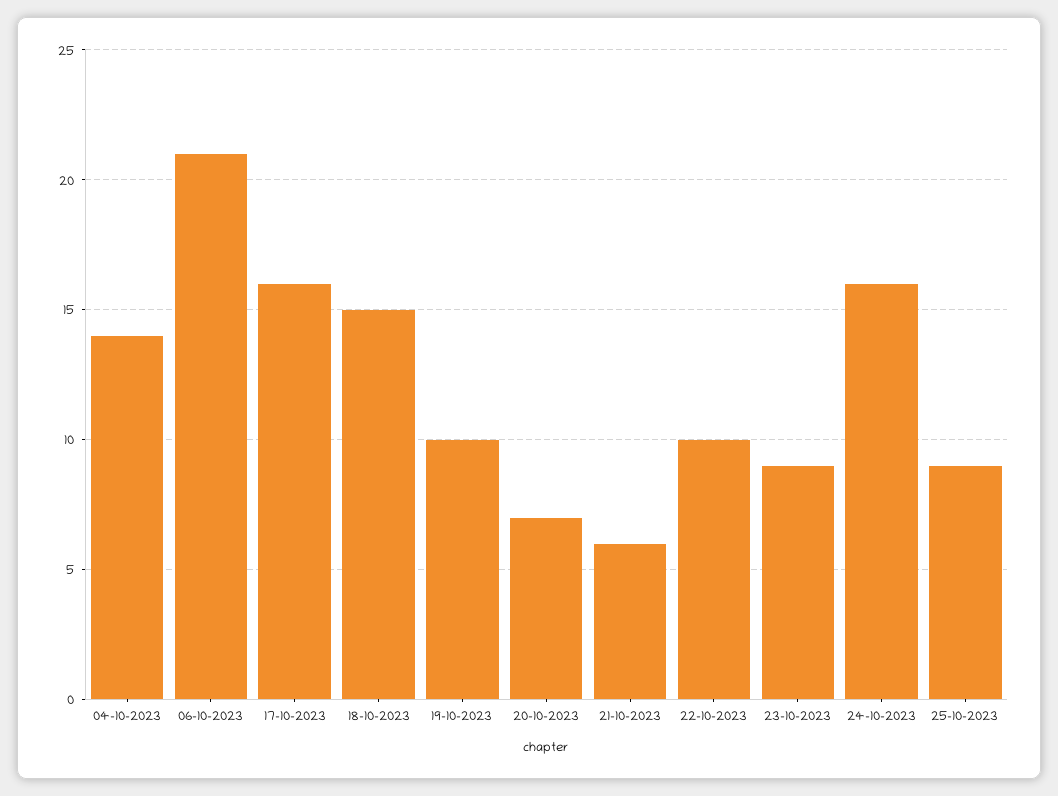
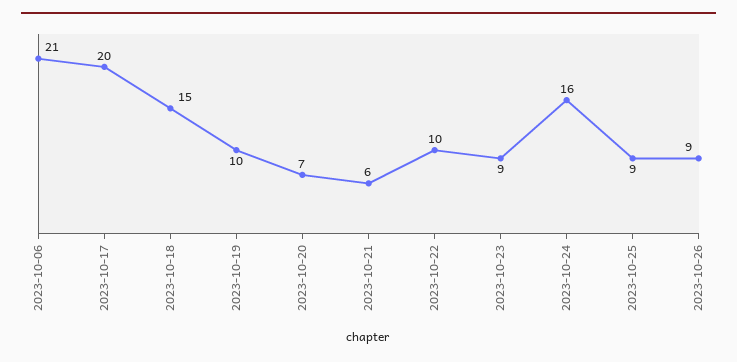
04-10-2023: 14 -> none
17-10-2023: 16 -> 20
2023-10-26: none -> 9

